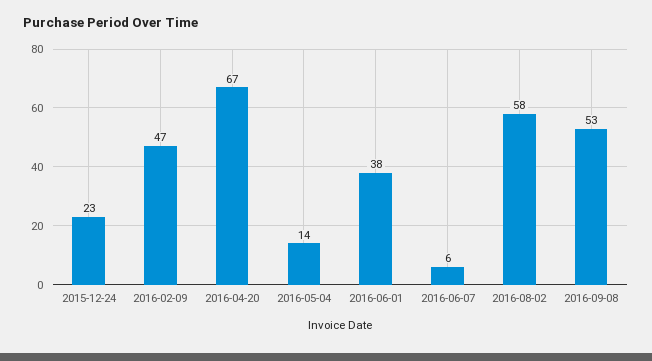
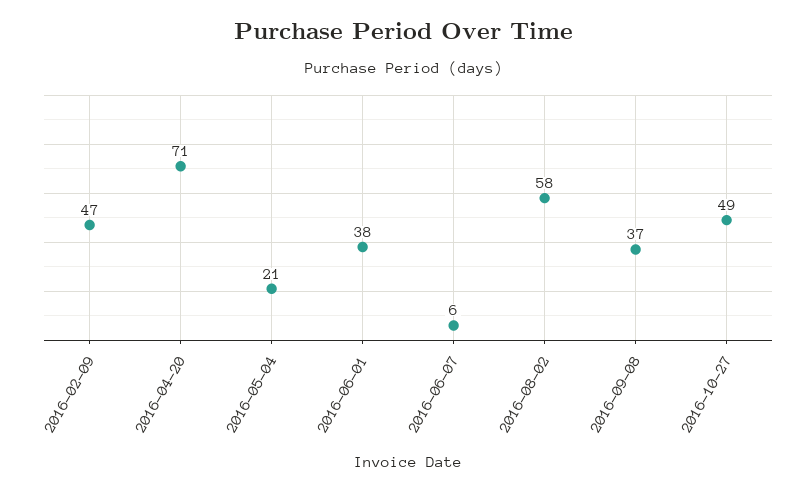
2015-12-24: 23 -> none
2016-04-20: 67 -> 71
2016-05-04: 14 -> 21
2016-09-08: 53 -> 37
2016-10-27: none -> 49

